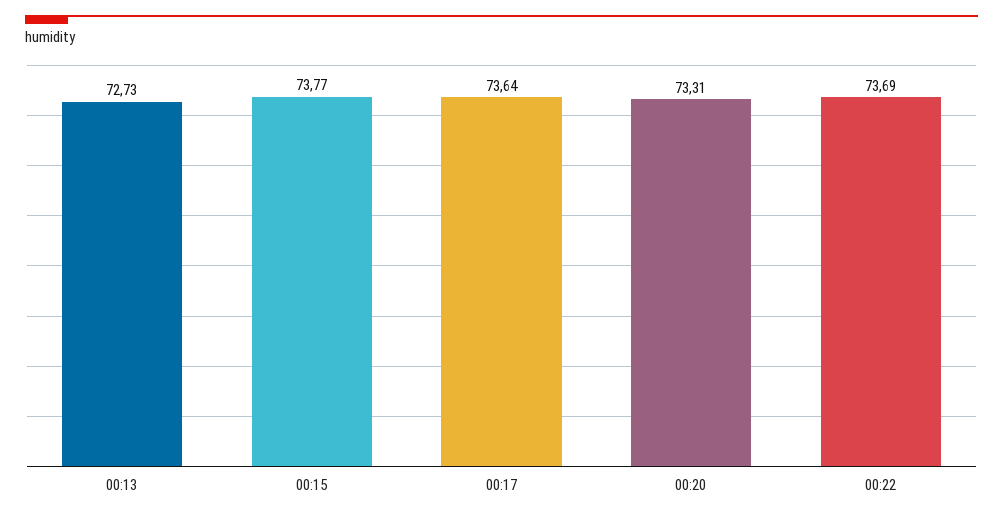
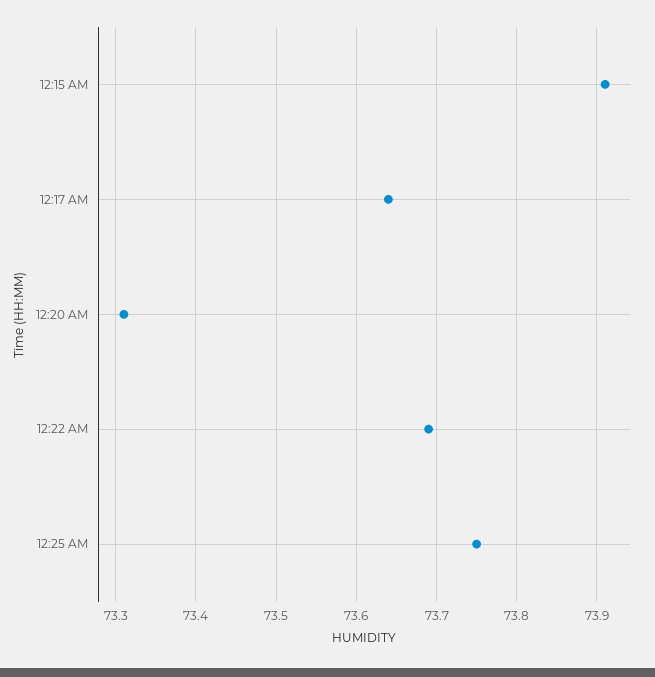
00:13: 72.73 -> none
00:15: 73.77 -> 73.91
12:25 AM: none -> 73.75

